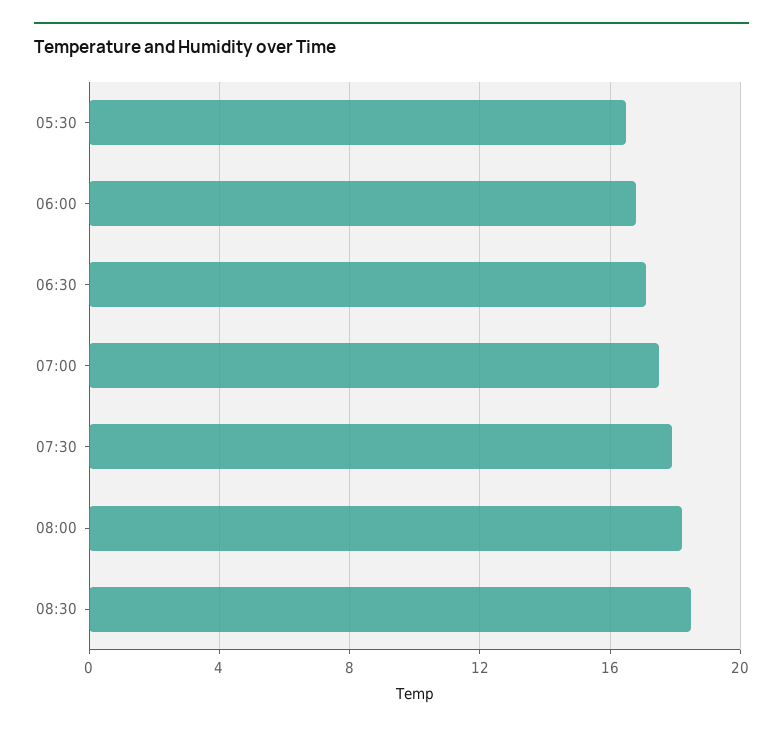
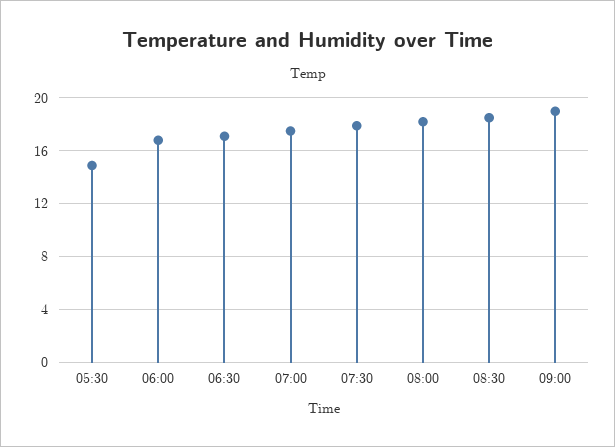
05:30: 16.5 -> 15
09:00: none -> 19

